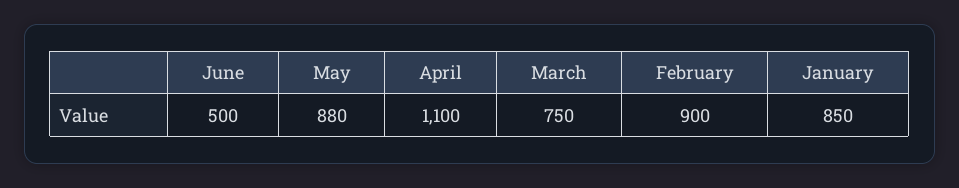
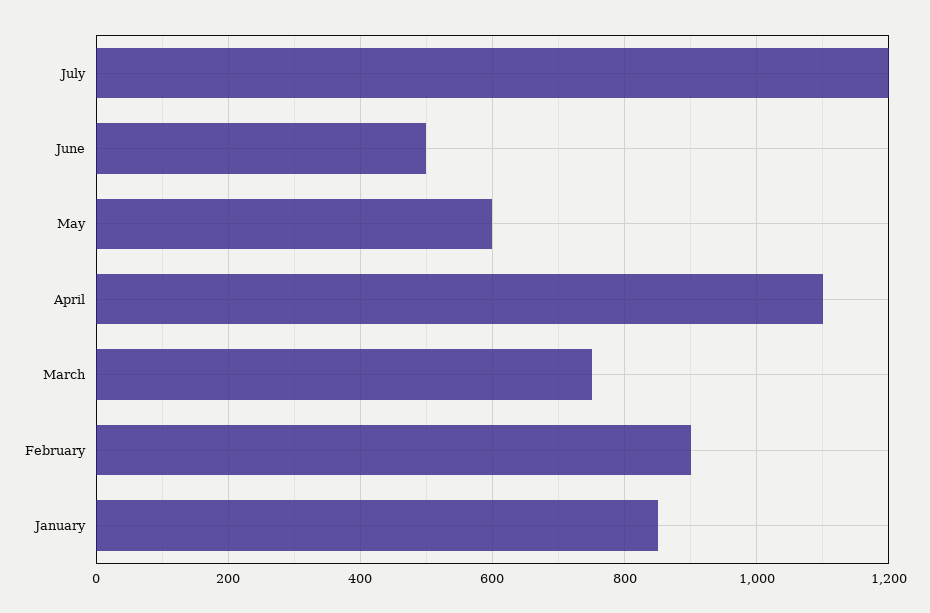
May: 880 -> 600
July: none -> 1200

